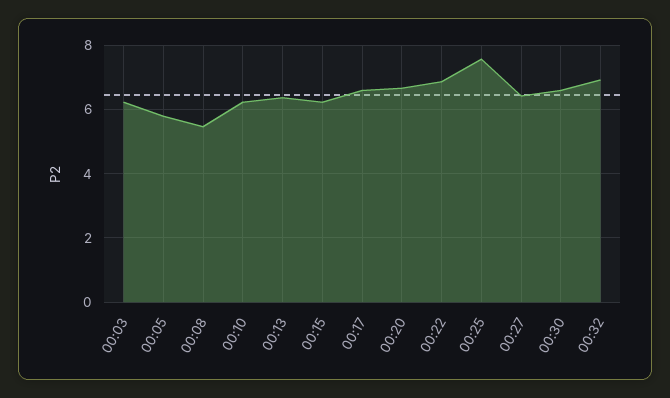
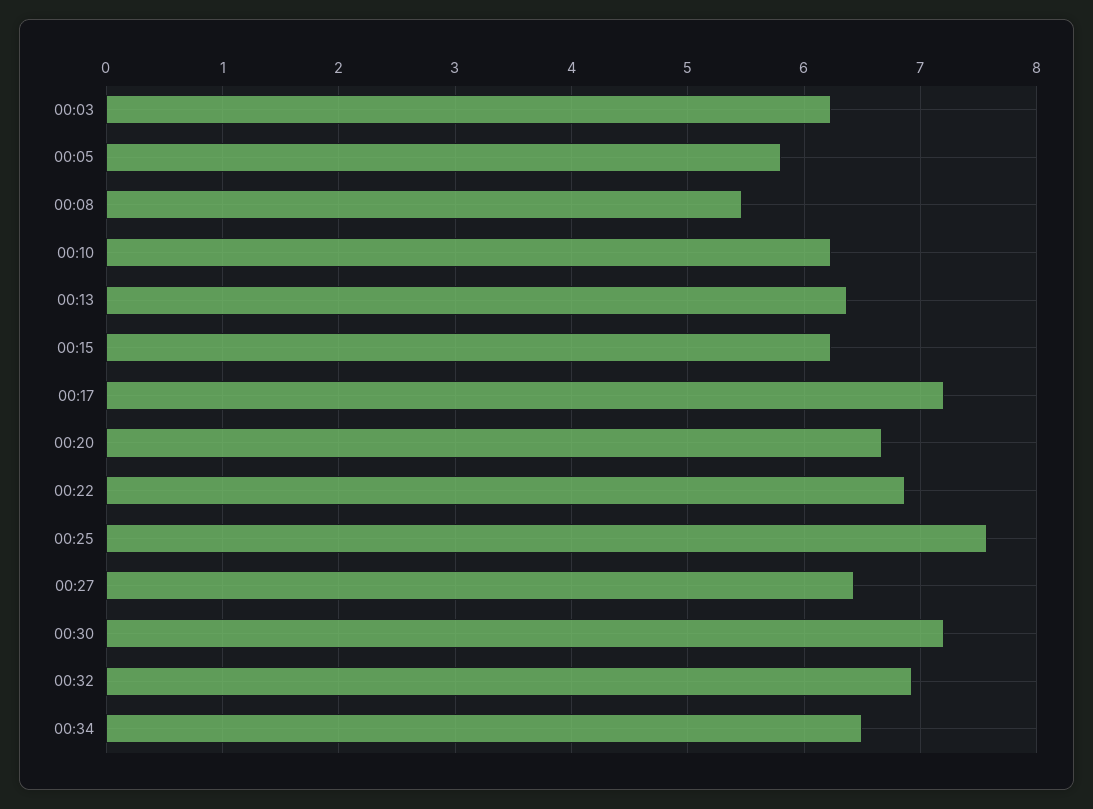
00:17: 6.6 -> 7.2
00:30: 6.6 -> 7.2
00:34: none -> 6.5

